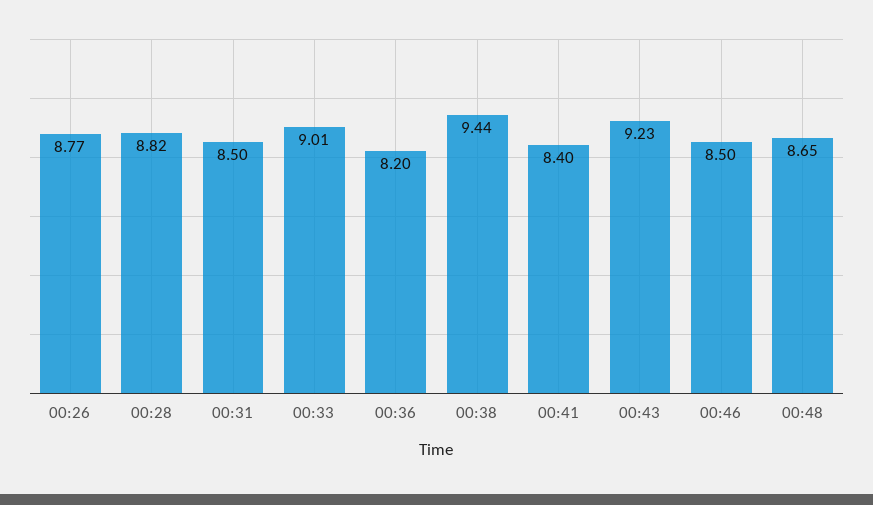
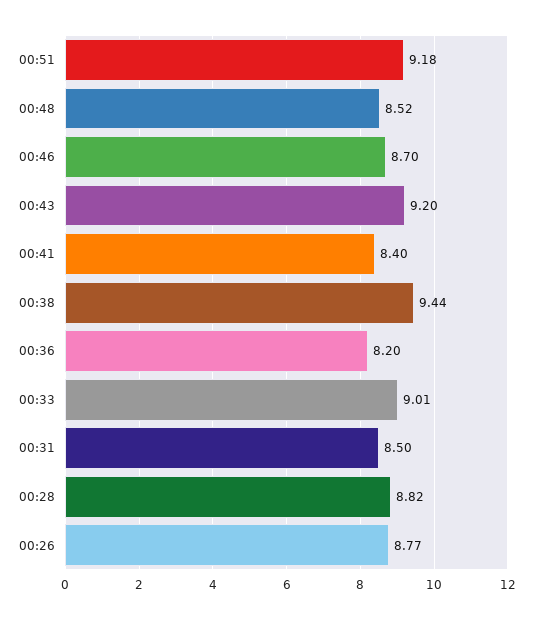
00:43: 9.23 -> 9.2
00:46: 8.5 -> 8.7
00:48: 8.65 -> 8.52
00:51: none -> 9.18

